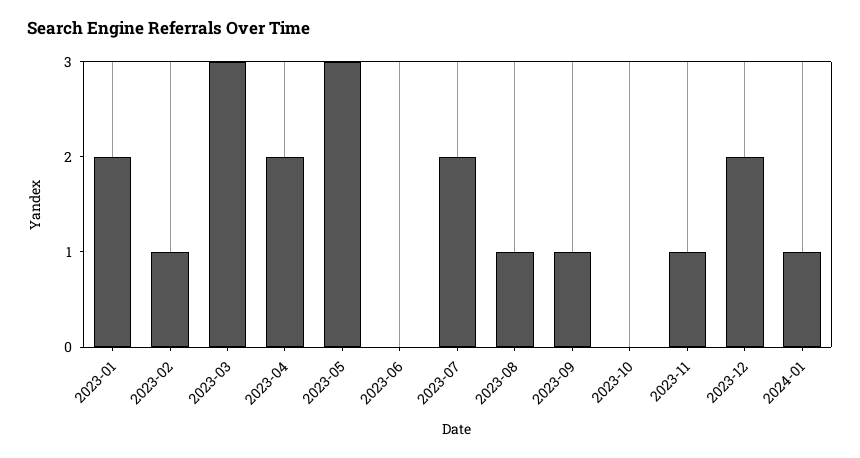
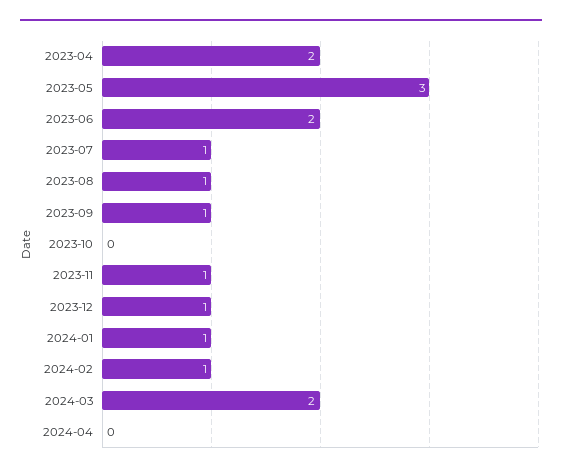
2023-01: 2 -> none
2023-02: 1 -> none
2023-03: 3 -> none
2023-06: 0 -> 2
2023-07: 2 -> 1
2023-12: 2 -> 1
2024-02: none -> 1
2024-03: none -> 2
2024-04: none -> 0

